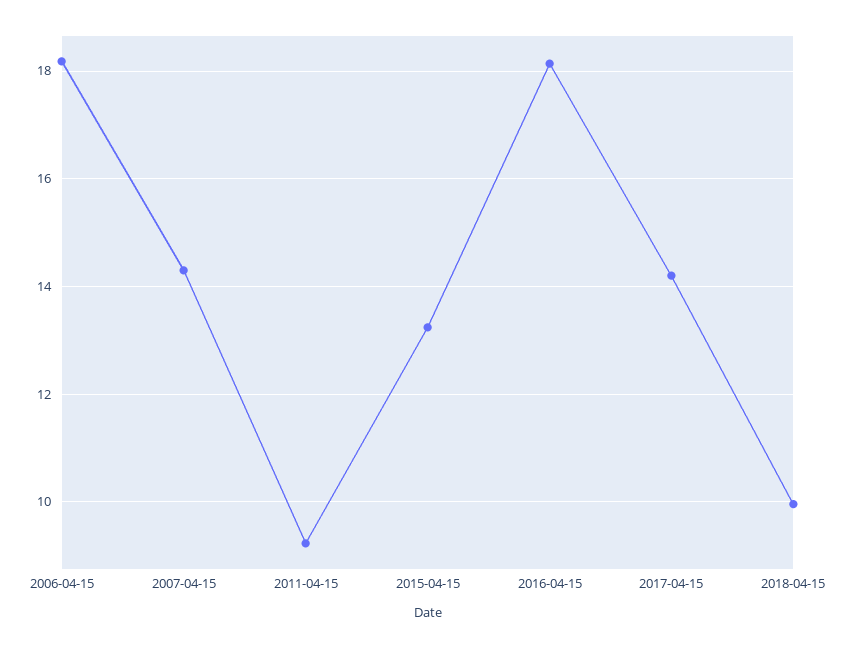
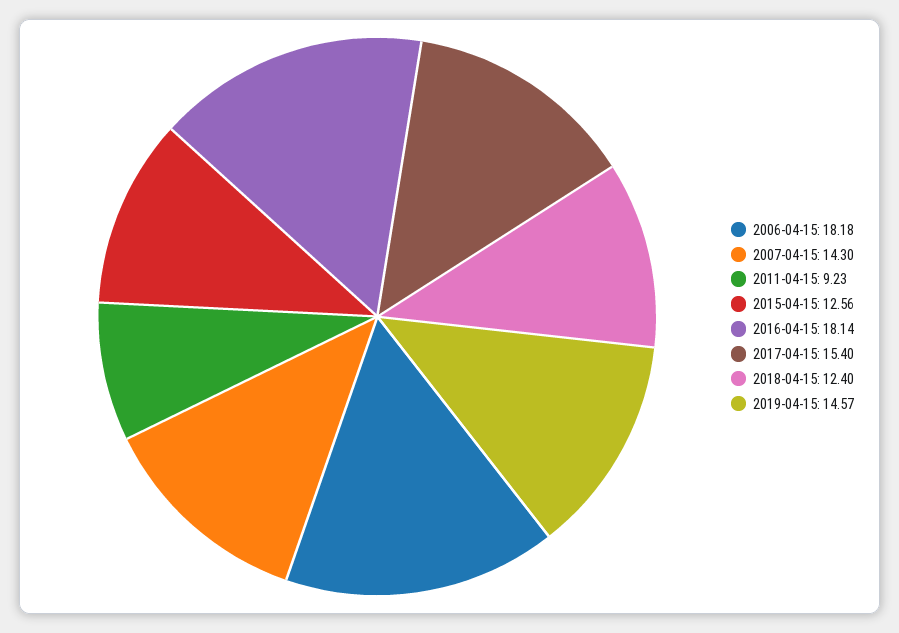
2015-04-15: 13.2 -> 12.56
2017-04-15: 14.2 -> 15.4
2018-04-15: 10 -> 12.4
2019-04-15: none -> 14.57

